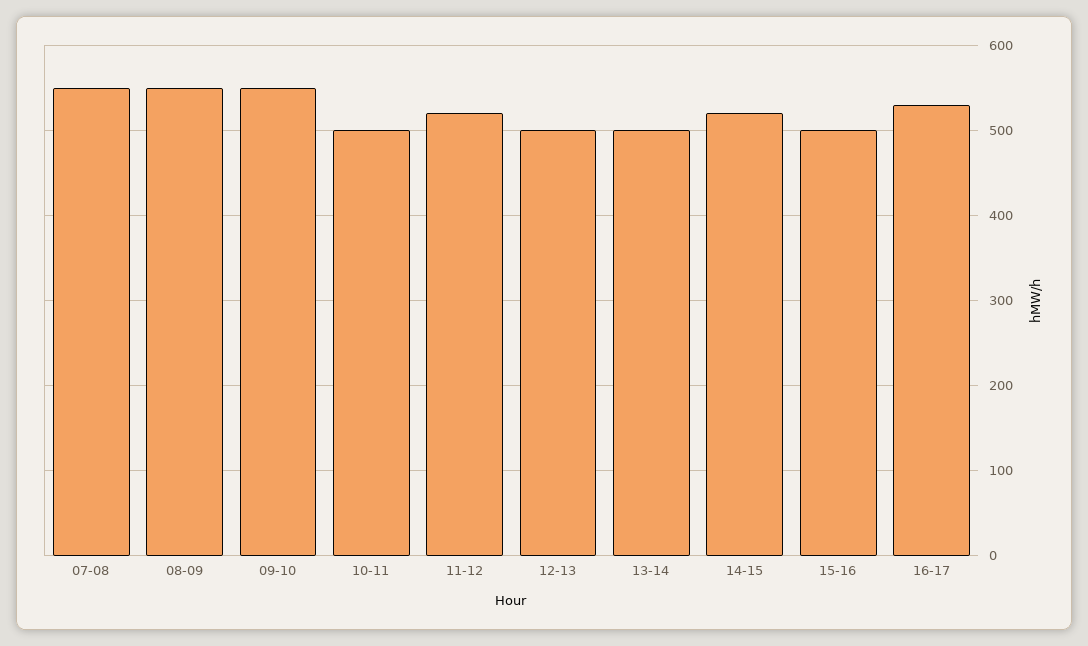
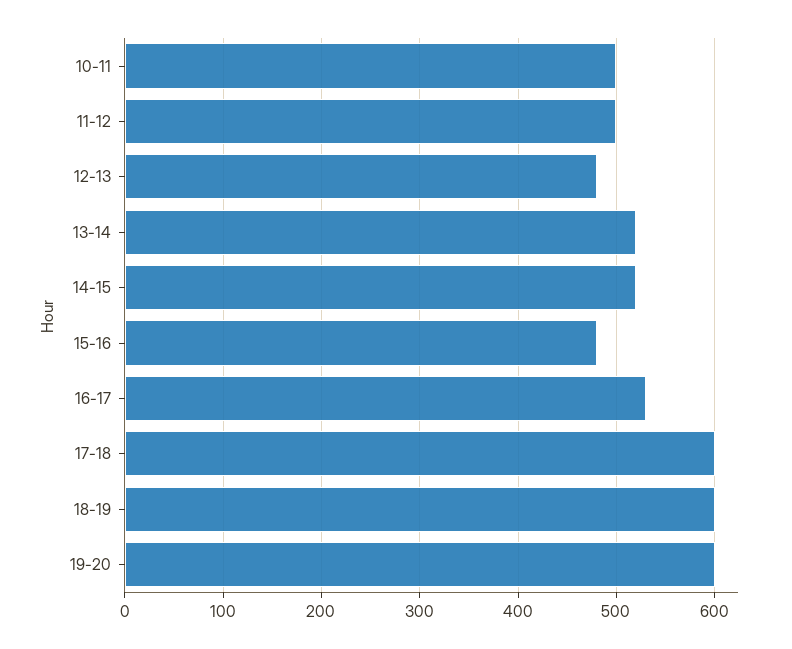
07-08: 550 -> none
08-09: 550 -> none
09-10: 550 -> none
11-12: 520 -> 500
12-13: 500 -> 480
13-14: 500 -> 520
15-16: 500 -> 480
17-18: none -> 600
18-19: none -> 600
19-20: none -> 600

